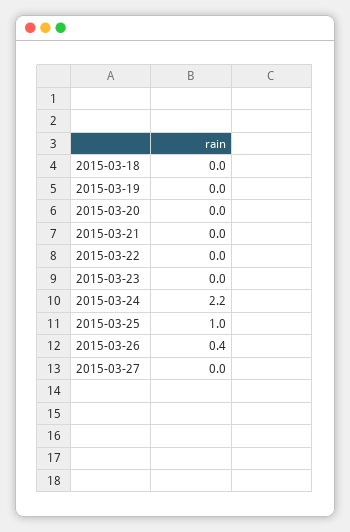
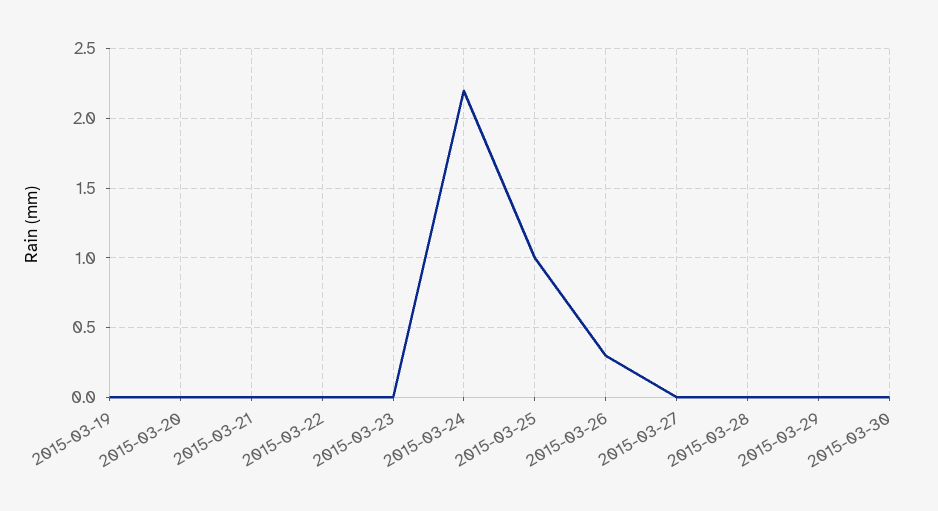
2015-03-18: 0 -> none
2015-03-26: 0.4 -> 0.3
2015-03-28: none -> 0
2015-03-29: none -> 0
2015-03-30: none -> 0

